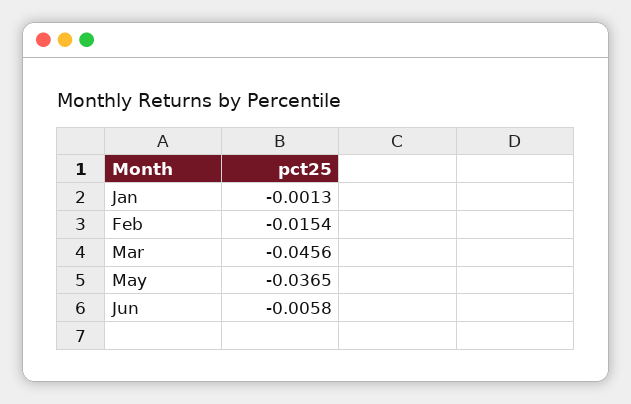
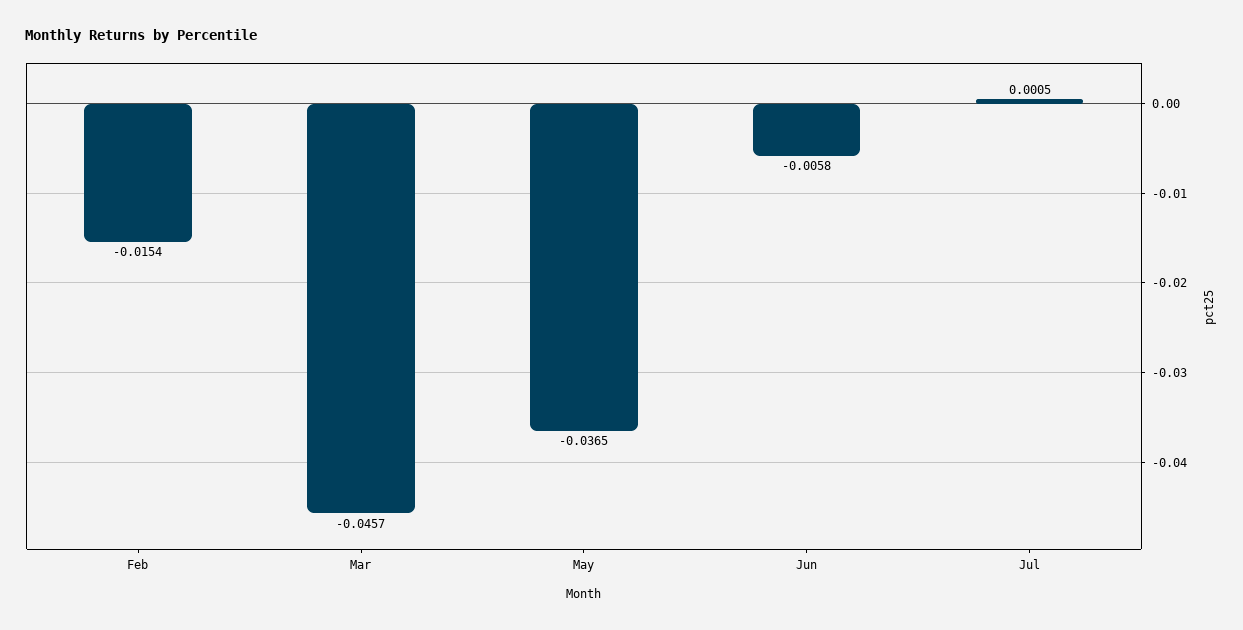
Jan: -0.0013 -> none
Mar: -0.0456 -> -0.0457
Jul: none -> 0.0005

